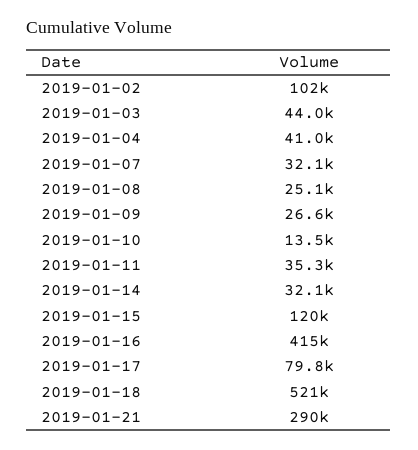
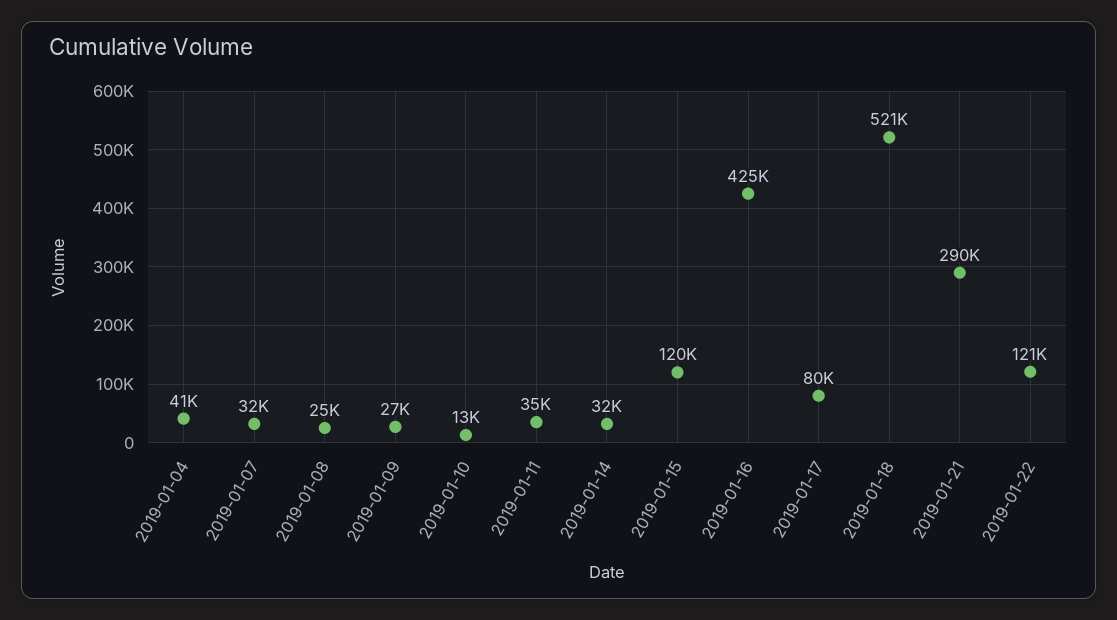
2019-01-02: 102000 -> none
2019-01-03: 44000 -> none
2019-01-16: 415000 -> 425000
2019-01-22: none -> 121000

